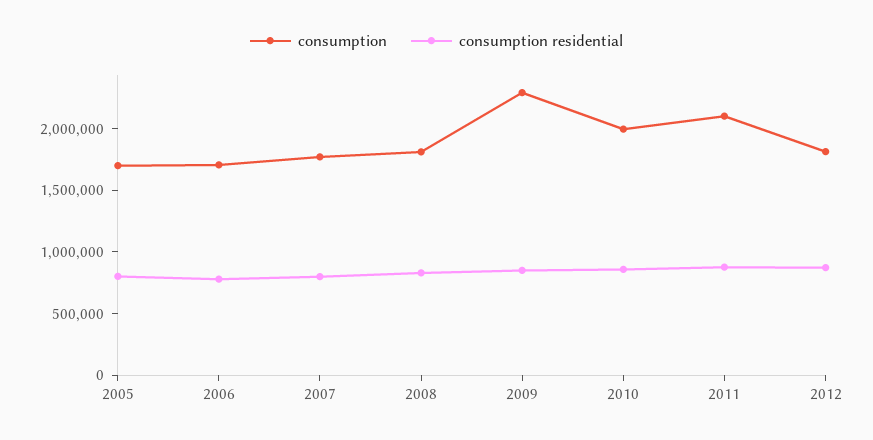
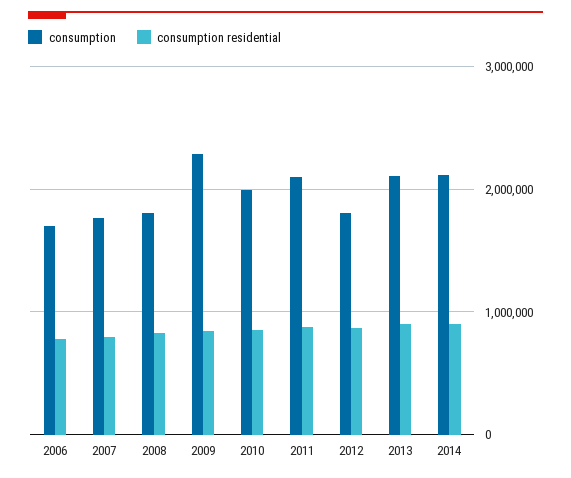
consumption, 2005: 1700000 -> none
consumption residential, 2005: 800000 -> none
consumption, 2013: none -> 2100000
consumption residential, 2013: none -> 900000
consumption, 2014: none -> 2100000
consumption residential, 2014: none -> 900000

